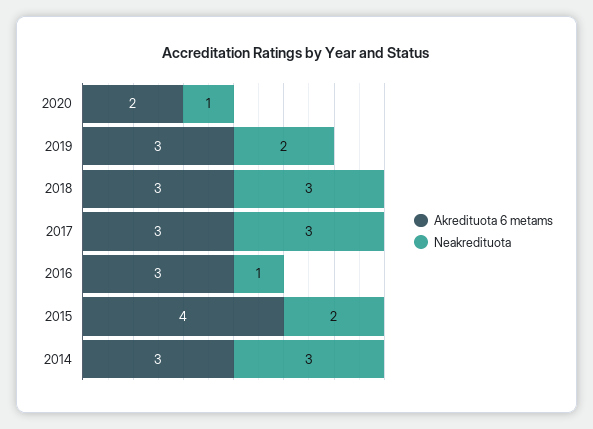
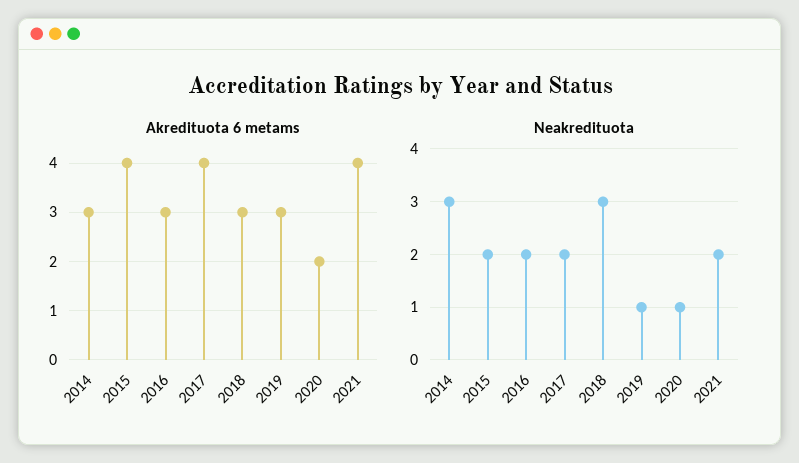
Neakredituota, 2019: 2 -> 1
Akredituota 6 metams, 2017: 3 -> 4
Neakredituota, 2017: 3 -> 2
Neakredituota, 2016: 1 -> 2
Akredituota 6 metams, 2021: none -> 4
Neakredituota, 2021: none -> 2

